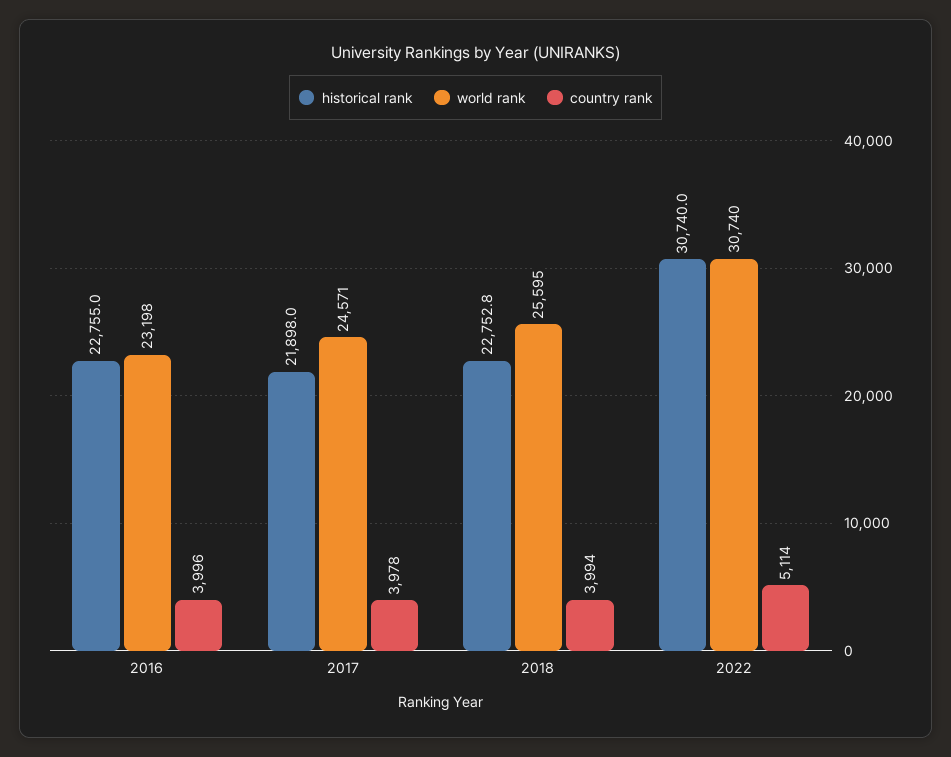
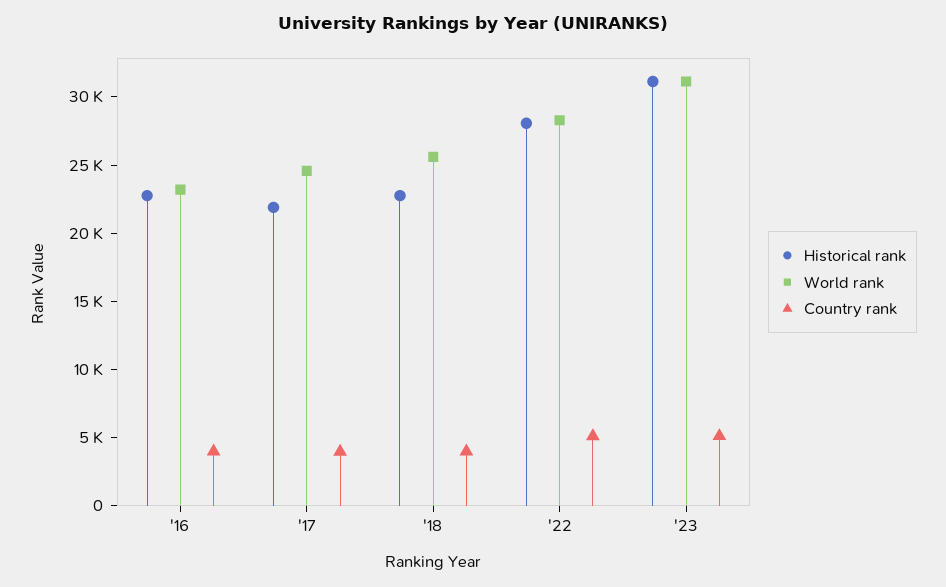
historical rank, 2022: 30740 -> 28000
world rank, 2022: 30740 -> 28000
historical rank, '23: none -> 31000
world rank, '23: none -> 31000
country rank, '23: none -> 5000

